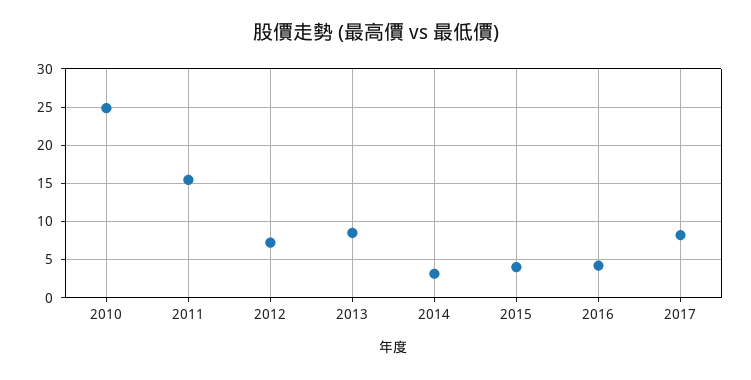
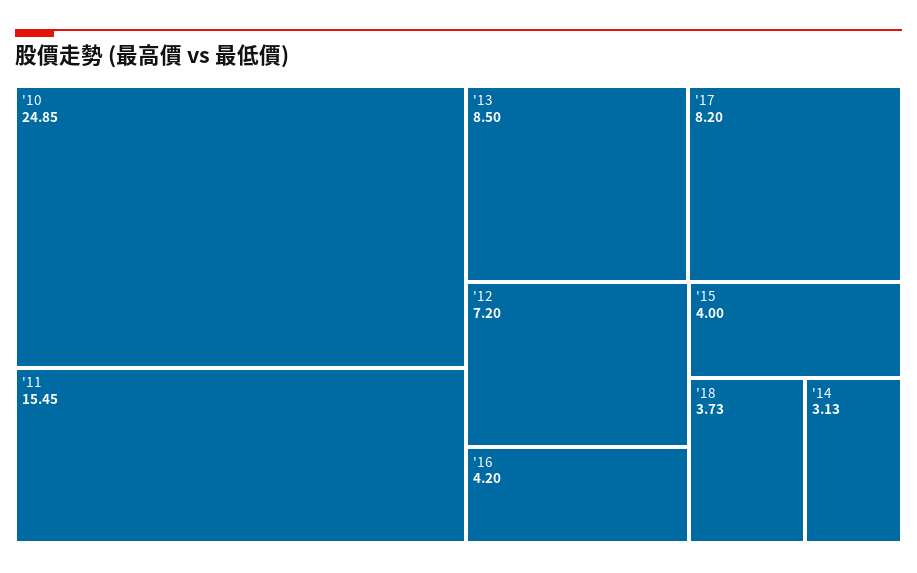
'18: none -> 3.73

